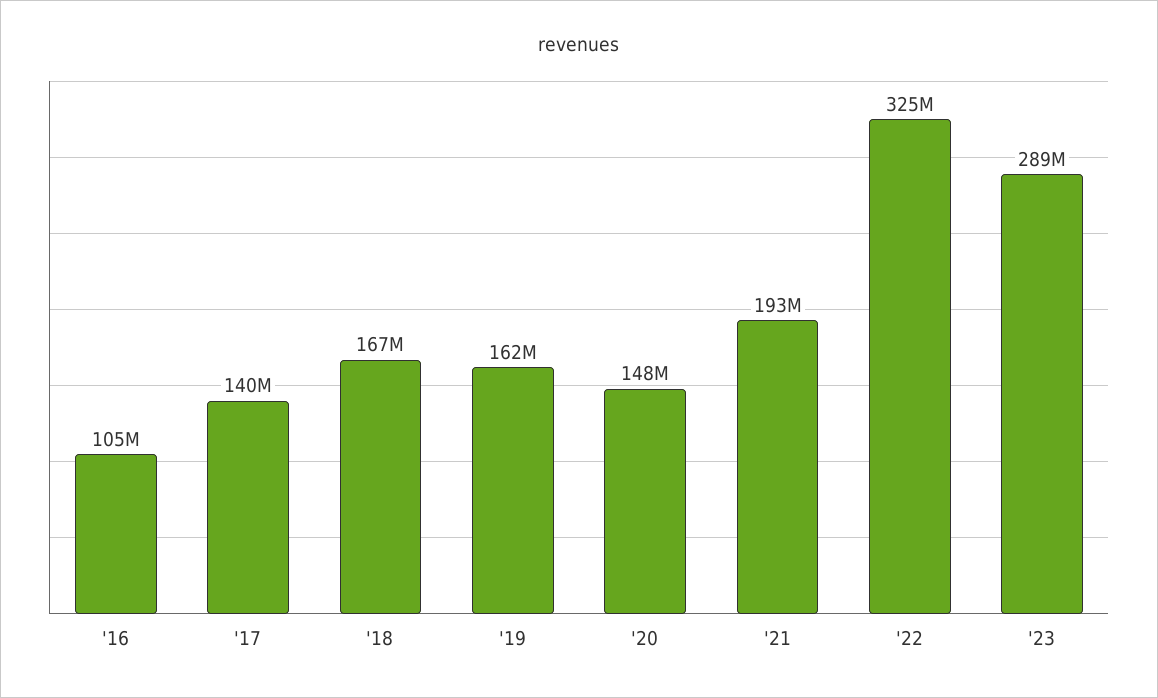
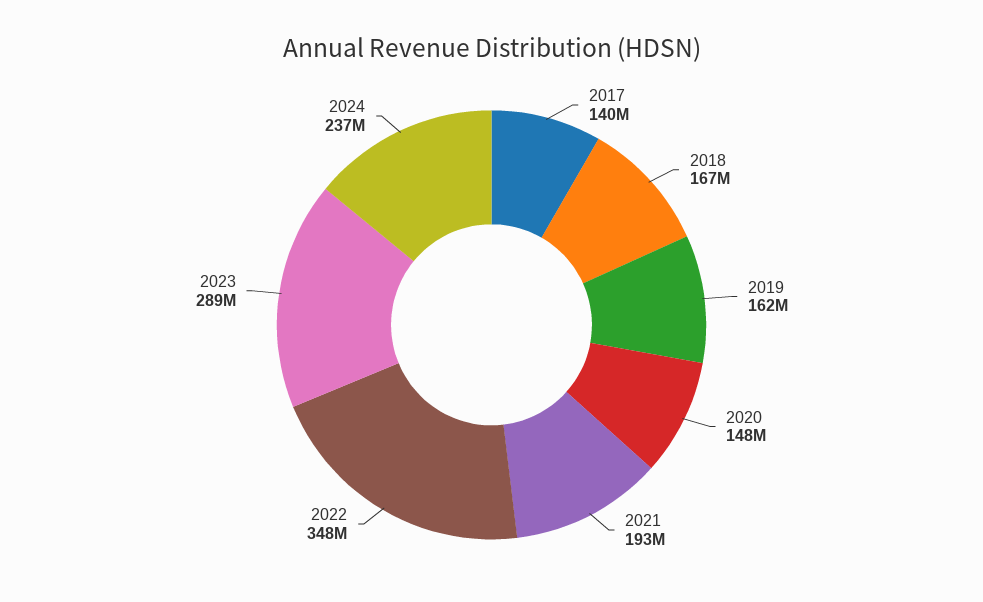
'16: 105000000 -> none
'22: 325000000 -> 348000000
2024: none -> 237000000

